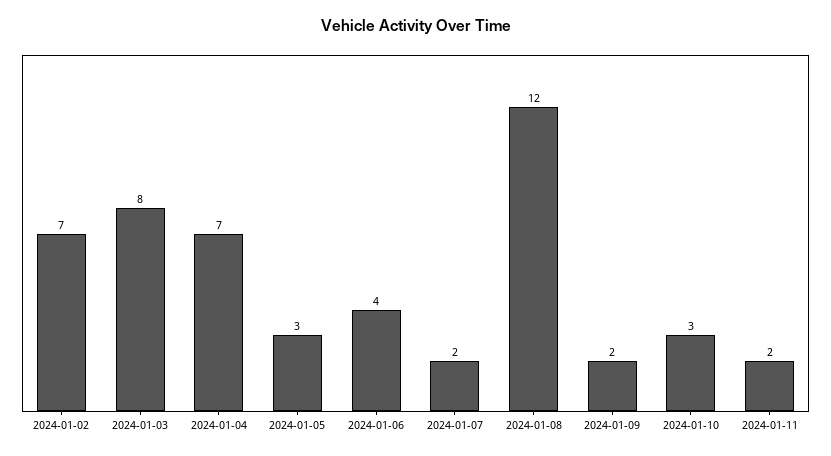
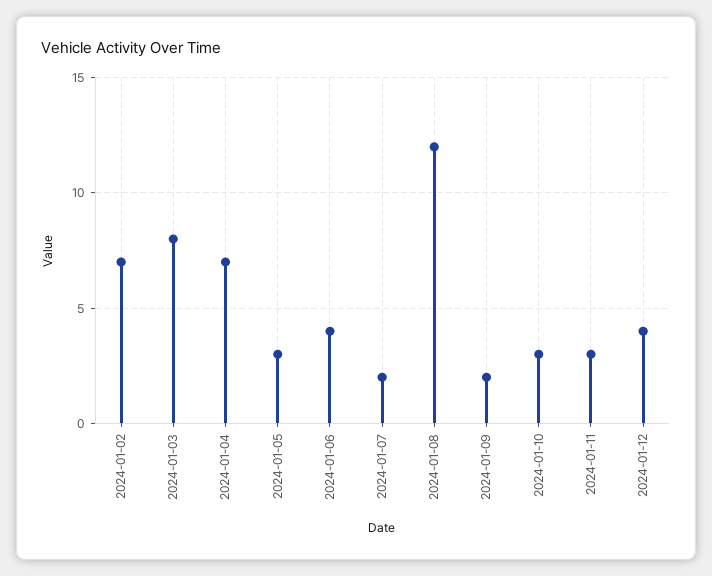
2024-01-11: 2 -> 3
2024-01-12: none -> 4

